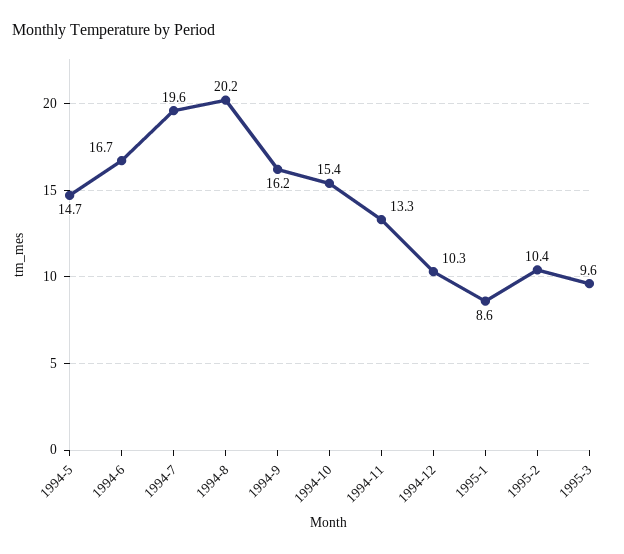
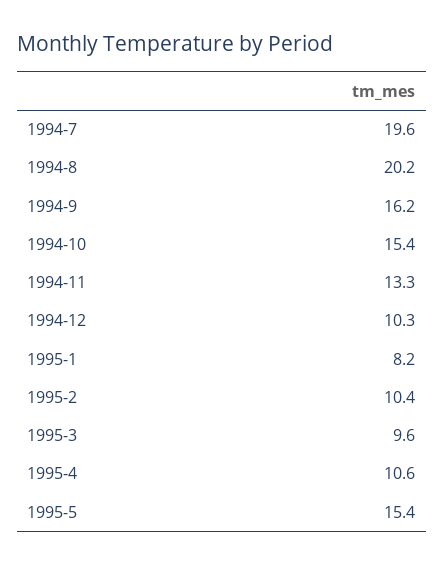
1994-5: 14.7 -> none
1994-6: 16.7 -> none
1995-1: 8.6 -> 8.2
1995-4: none -> 10.6
1995-5: none -> 15.4

